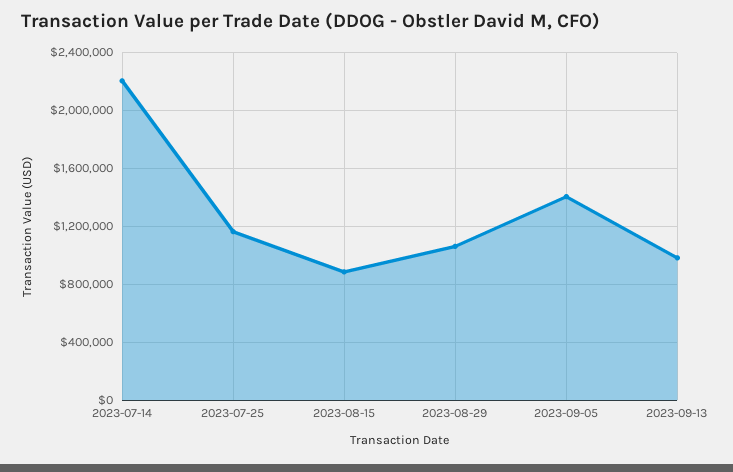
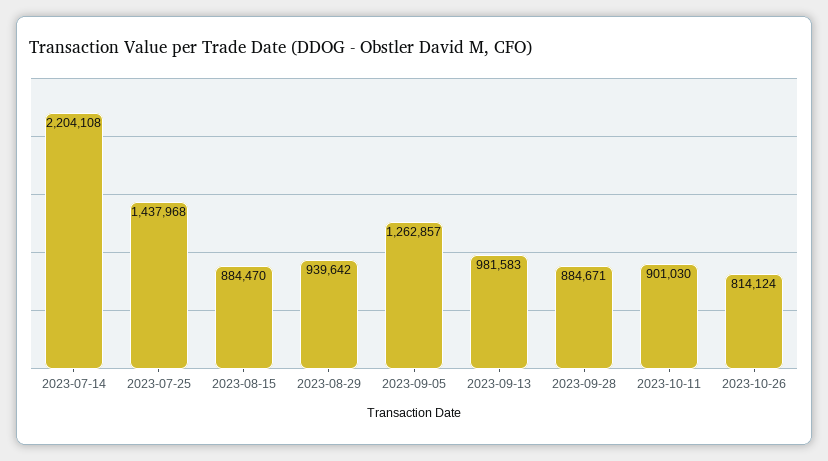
2023-07-25: 1150000 -> 1437968
2023-08-29: 1050000 -> 939642
2023-09-05: 1400000 -> 1262857
2023-09-28: none -> 884671
2023-10-11: none -> 901030
2023-10-26: none -> 814124

